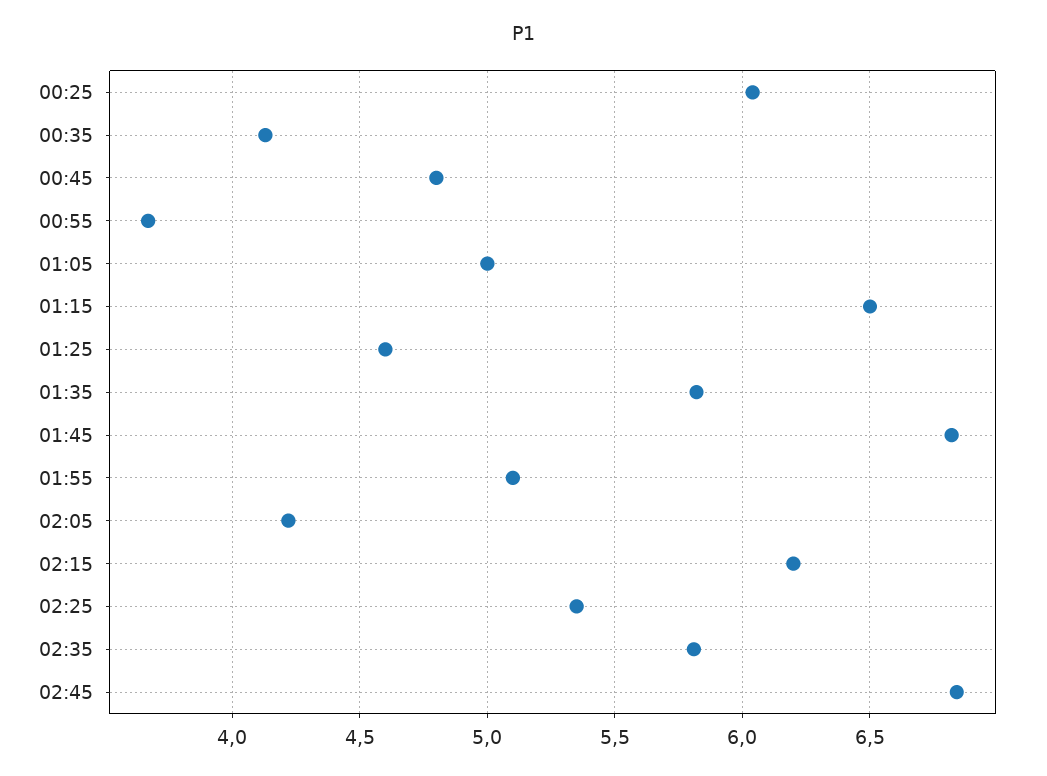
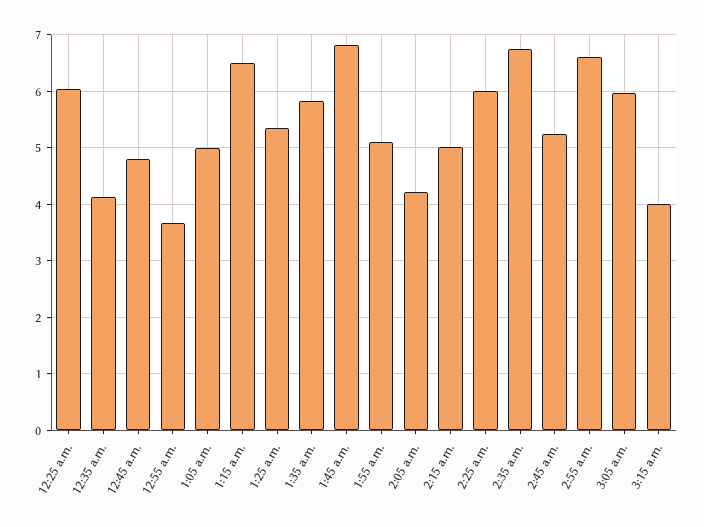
01:25: 4.6 -> 5.4
02:15: 6.2 -> 5
02:25: 5.35 -> 6
02:35: 5.8 -> 6.8
02:45: 6.85 -> 5.2
2:55 a.m.: none -> 6.6
3:05 a.m.: none -> 6
3:15 a.m.: none -> 4

